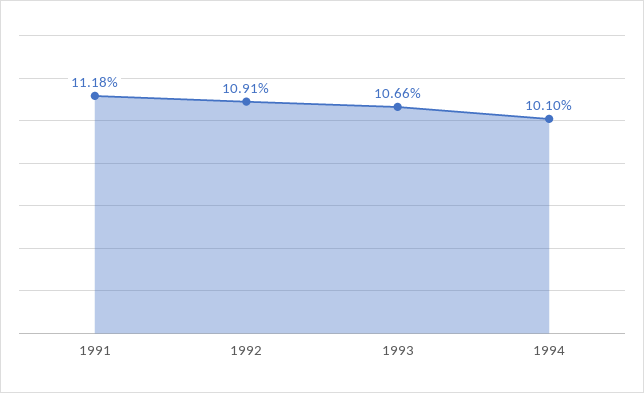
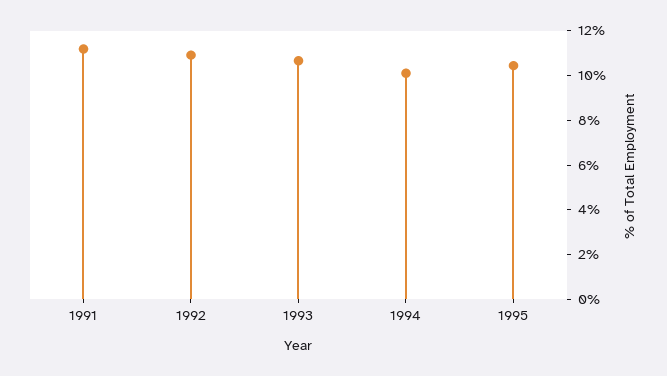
1995: none -> 10.5

